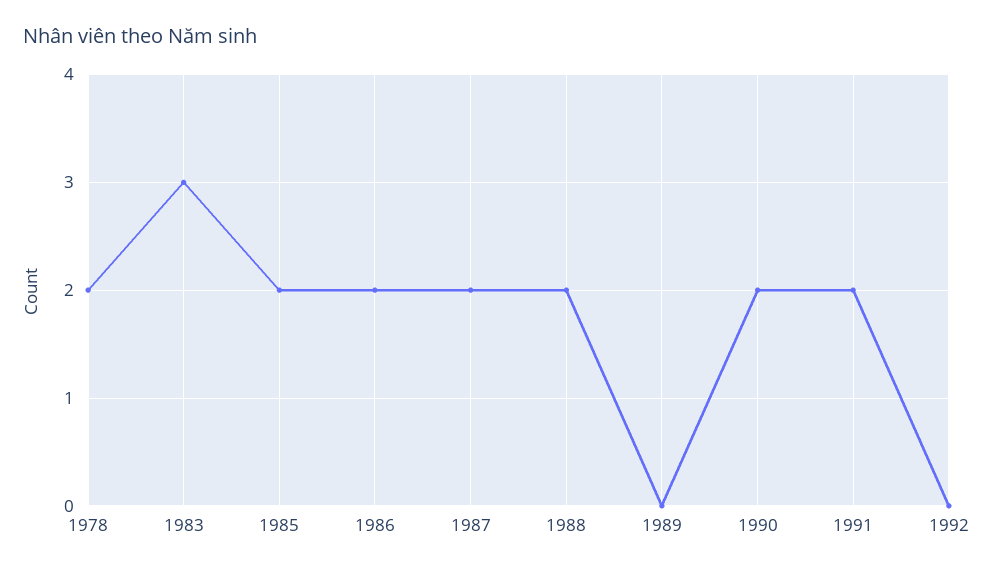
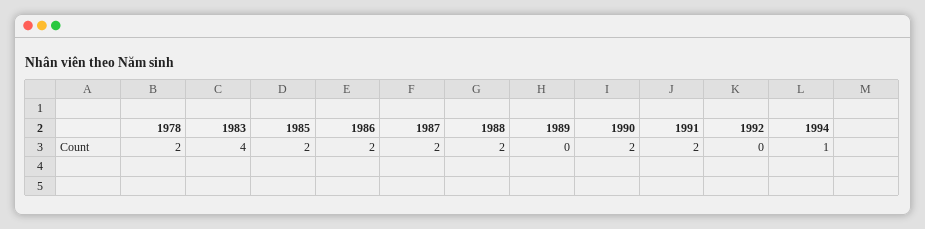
1983: 3 -> 4
1994: none -> 1

